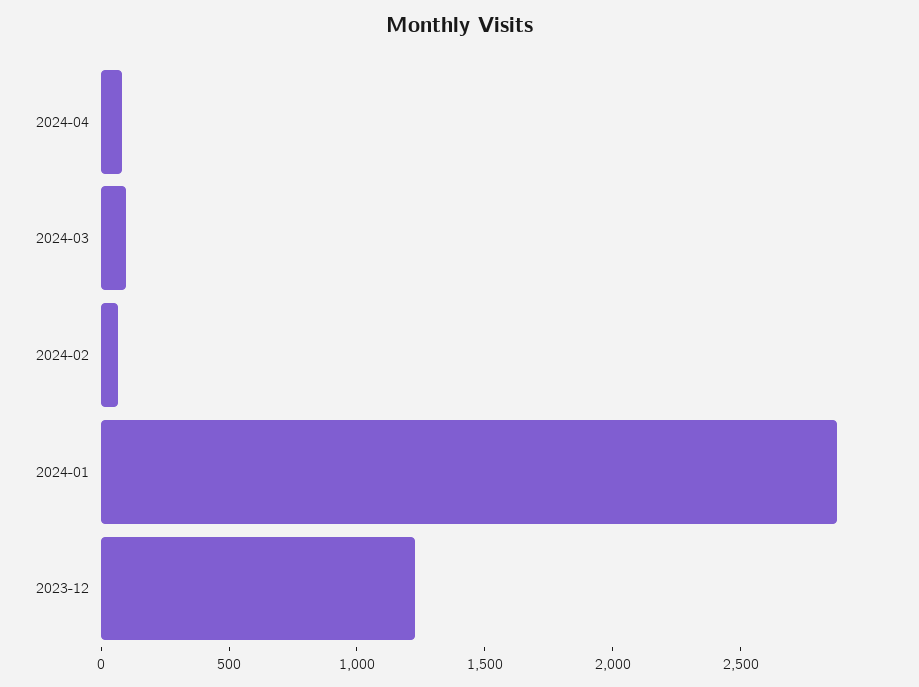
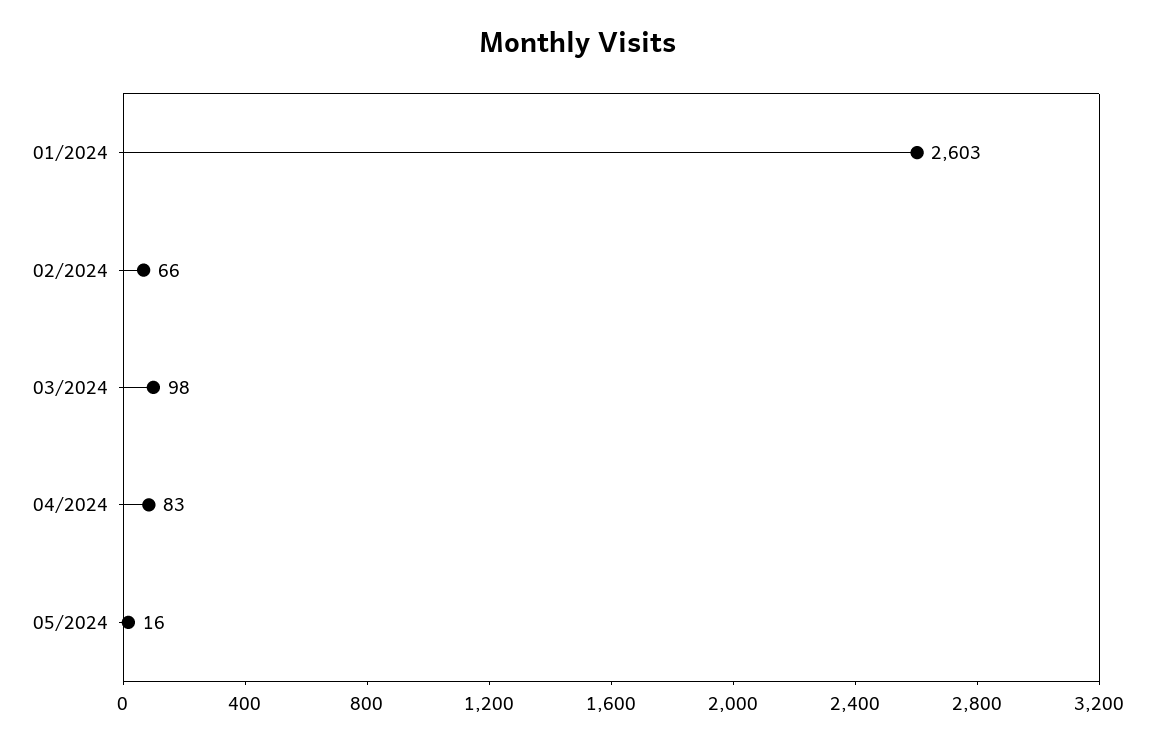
2024-01: 2900 -> 2603
2023-12: 1200 -> none
05/2024: none -> 16

